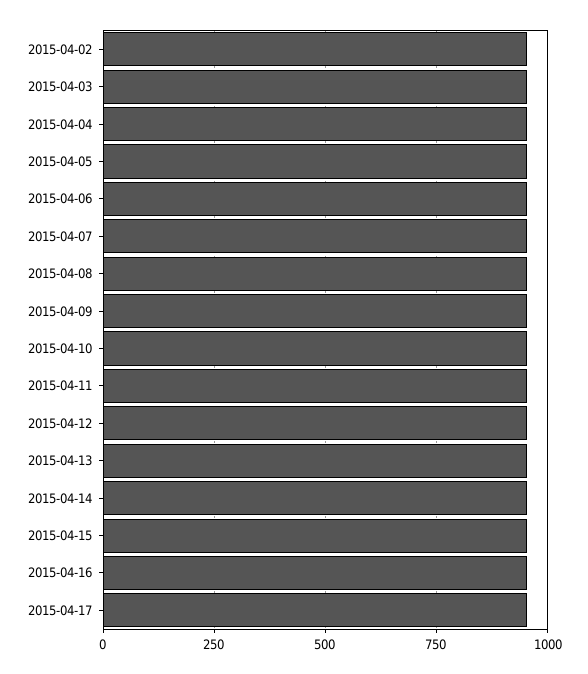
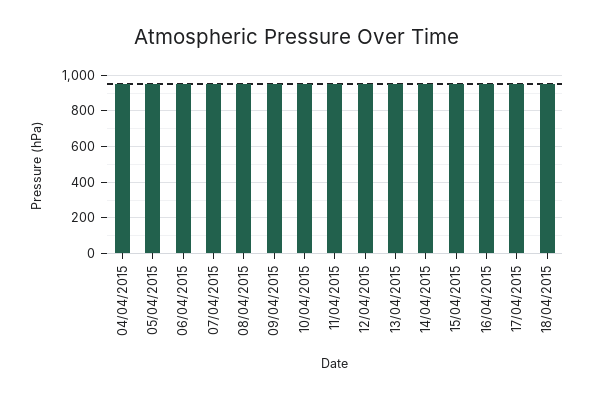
2015-04-02: 950 -> none
2015-04-03: 950 -> none
18/04/2015: none -> 950

